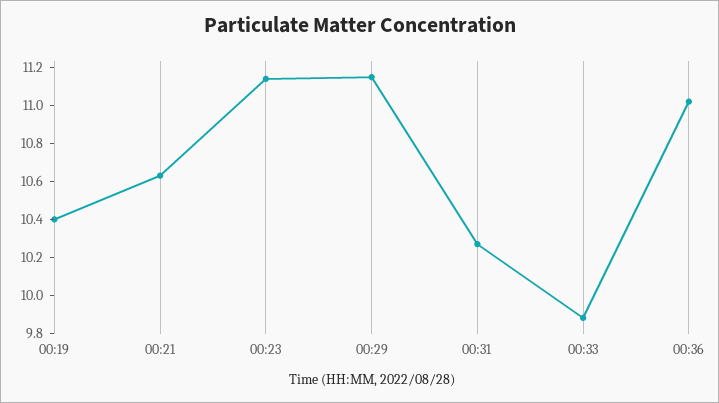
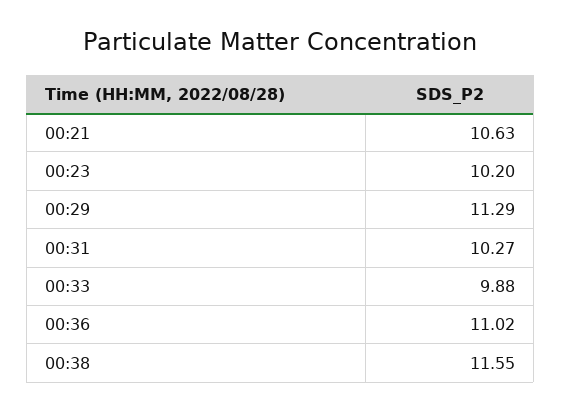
00:19: 10.4 -> none
00:23: 11.15 -> 10.2
00:29: 11.15 -> 11.29
00:38: none -> 11.55

